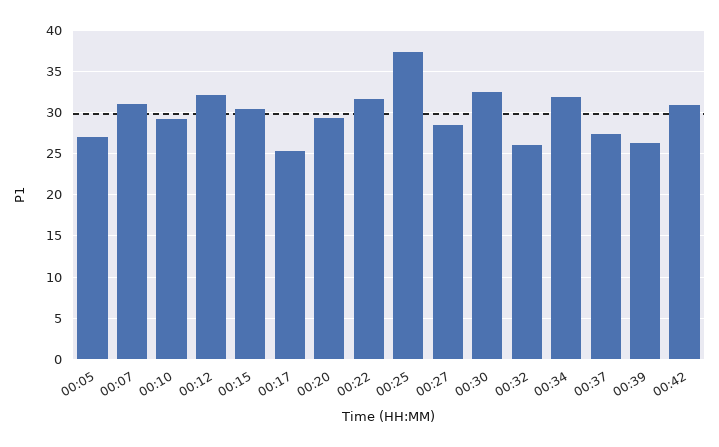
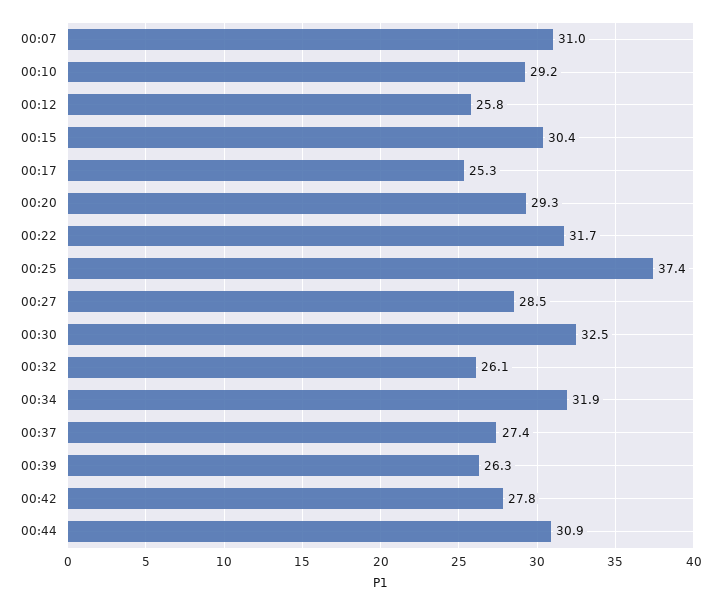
00:05: 27 -> none
00:12: 32 -> 25.8
00:42: 31 -> 27.8
00:44: none -> 30.9

